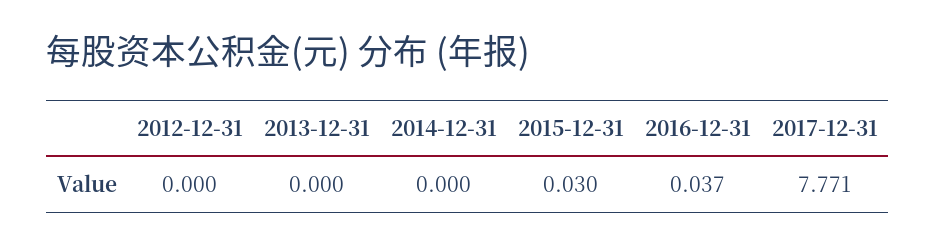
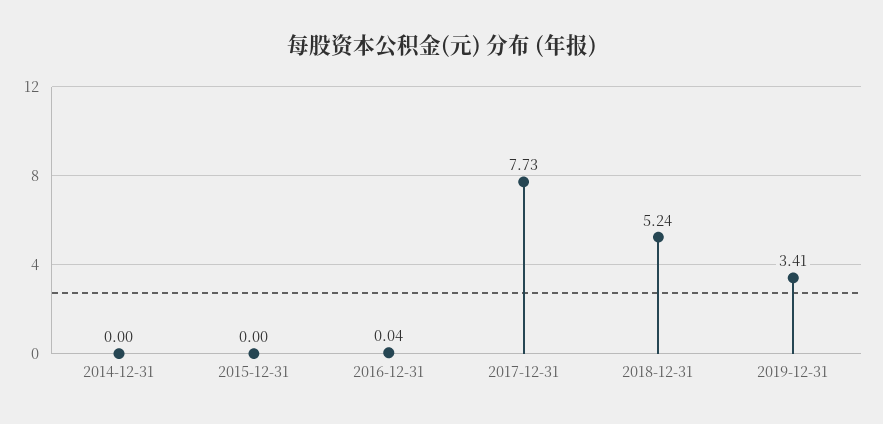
2012-12-31: 0 -> none
2013-12-31: 0 -> none
2015-12-31: 0.03 -> 0
2017-12-31: 7.771 -> 7.73
2018-12-31: none -> 5.24
2019-12-31: none -> 3.41

